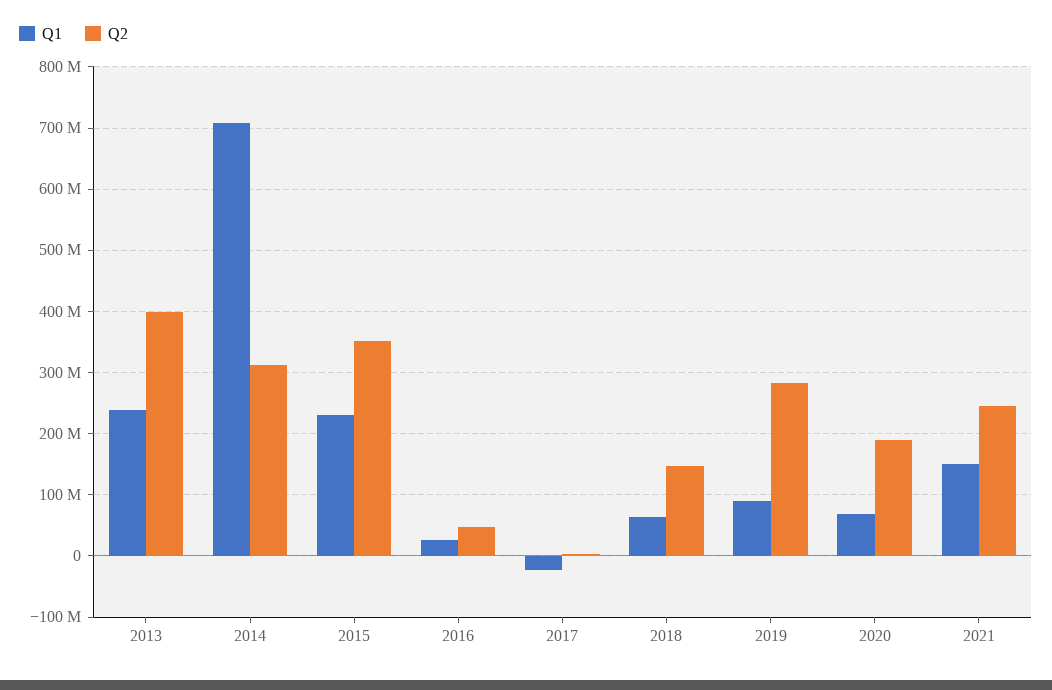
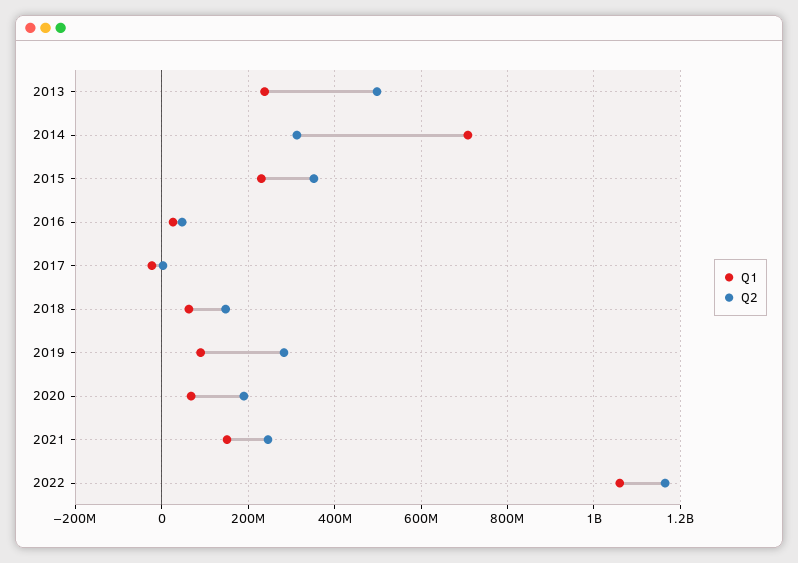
Q2, 2013: 400000000 -> 500000000
Q1, 2022: none -> 1060000000
Q2, 2022: none -> 1160000000

